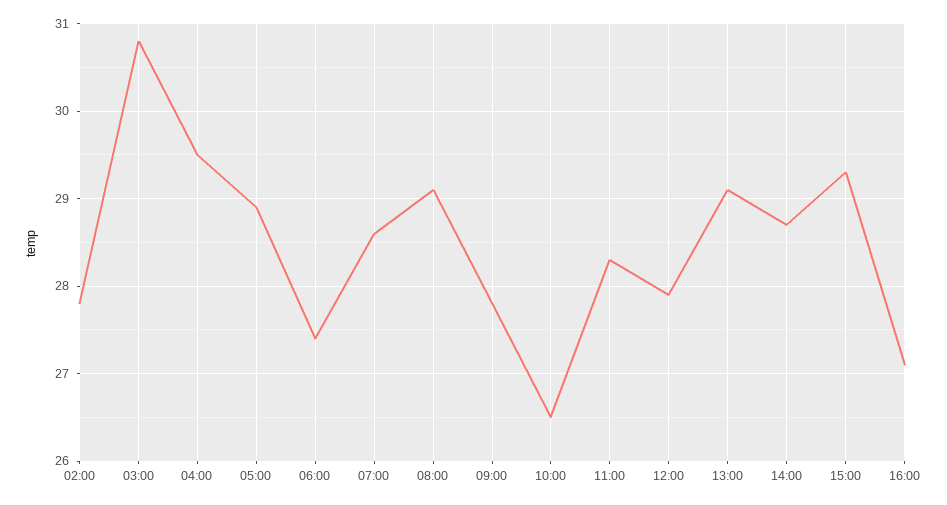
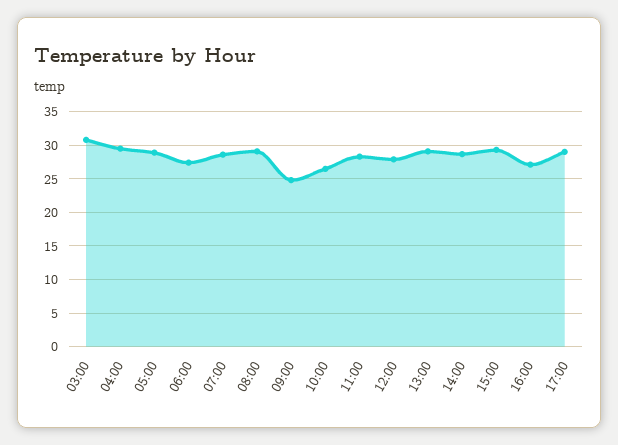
02:00: 27.8 -> none
09:00: 27.8 -> 25
17:00: none -> 29

